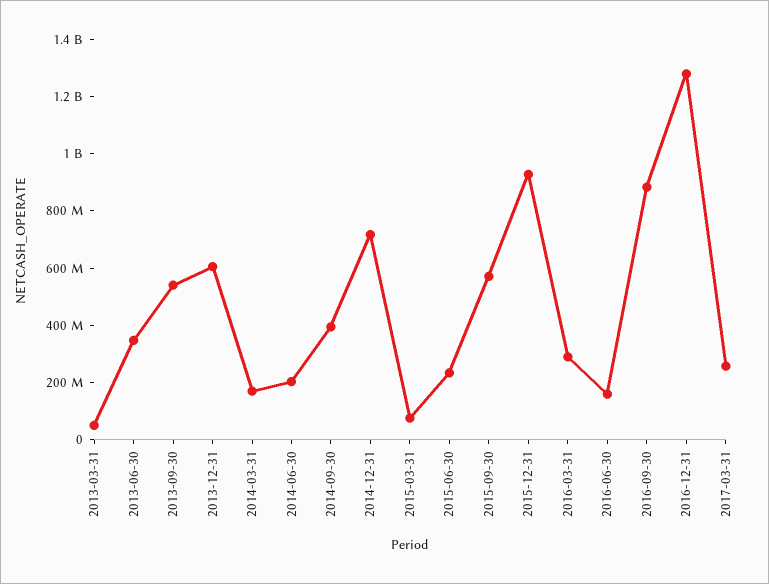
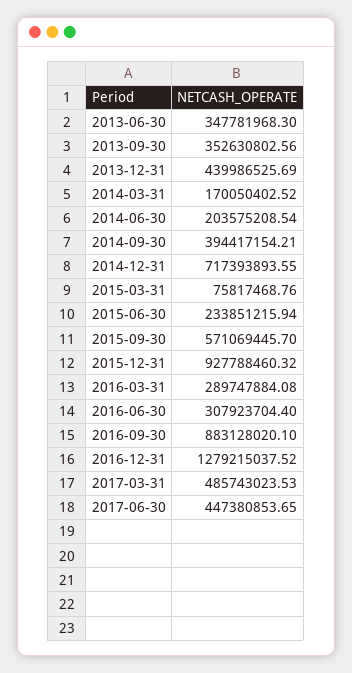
2013-03-31: 50000000 -> none
2013-09-30: 550000000 -> 352630802.56
2013-12-31: 600000000 -> 439986525.69
2016-06-30: 150000000 -> 307923704.4
2017-03-31: 250000000 -> 485743023.53
2017-06-30: none -> 447380853.65

